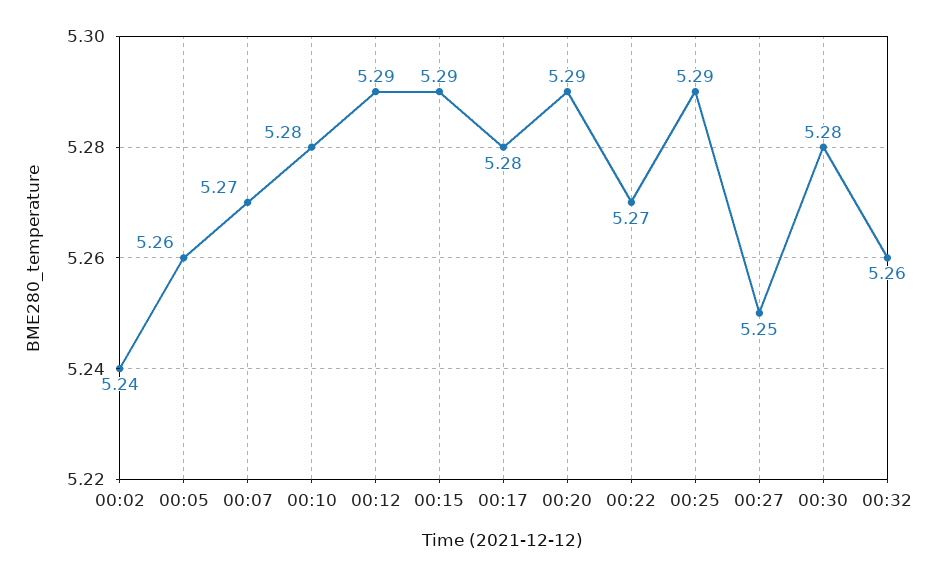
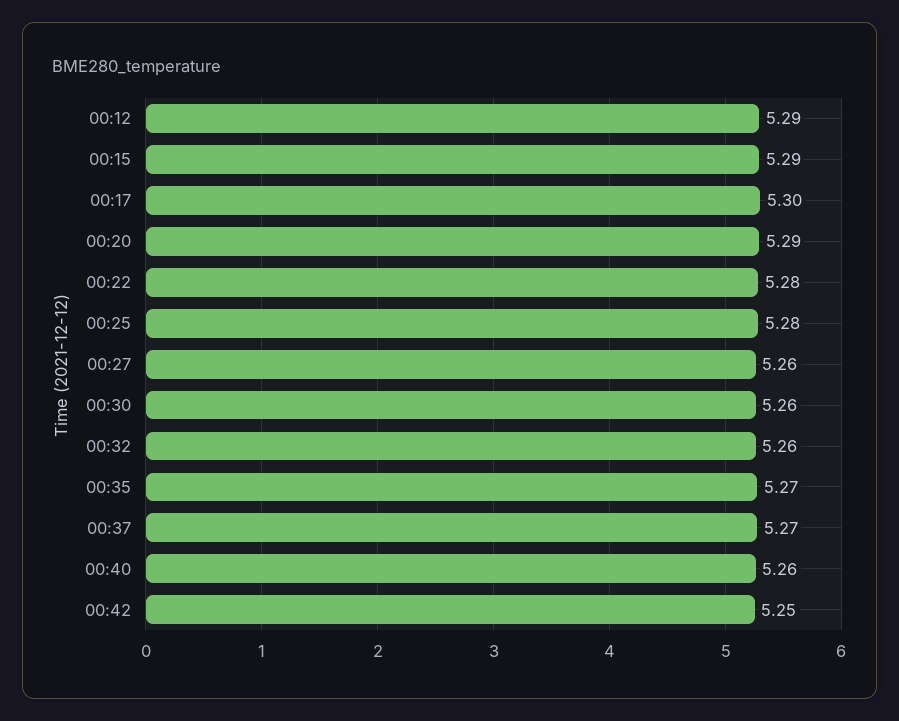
00:02: 5.24 -> none
00:05: 5.26 -> none
00:07: 5.27 -> none
00:10: 5.28 -> none
00:17: 5.28 -> 5.3
00:22: 5.27 -> 5.28
00:25: 5.29 -> 5.28
00:27: 5.25 -> 5.26
00:30: 5.28 -> 5.26
00:35: none -> 5.27
00:37: none -> 5.27
00:40: none -> 5.26
00:42: none -> 5.25

